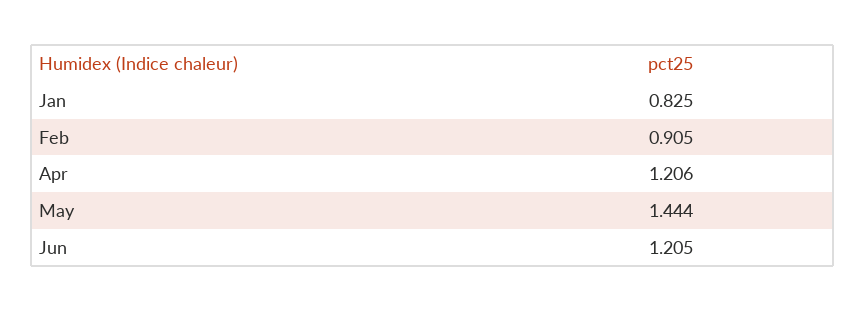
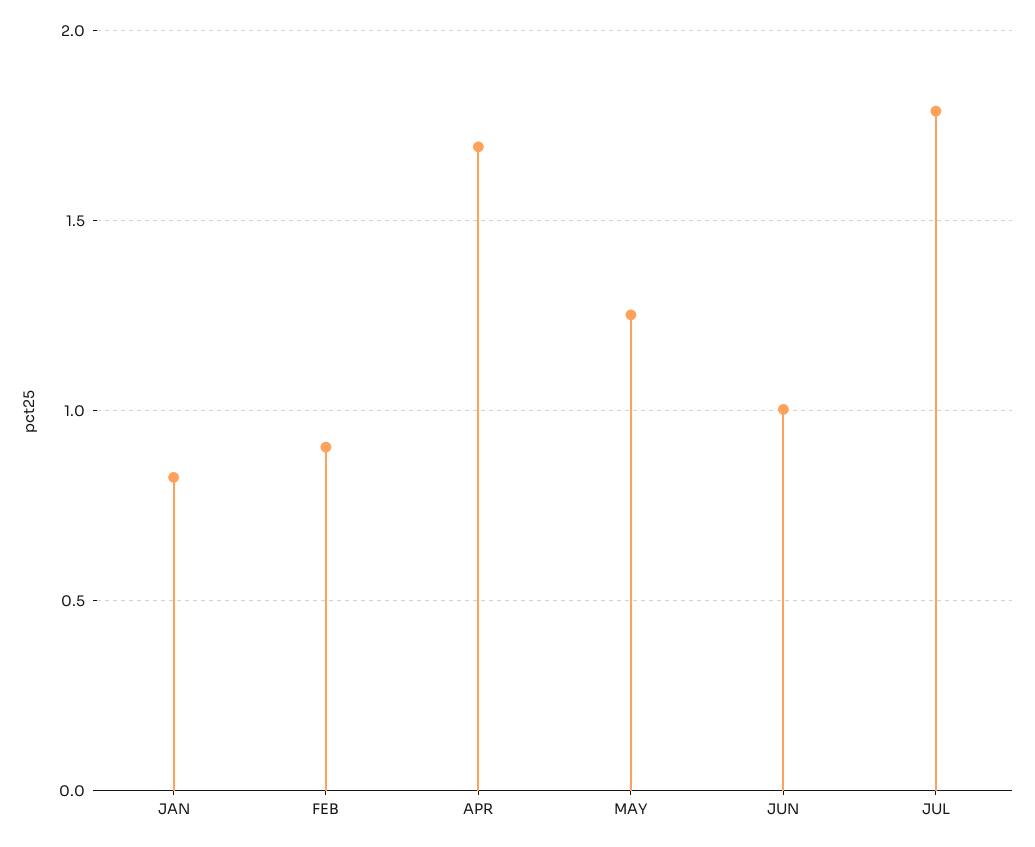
Apr: 1.206 -> 1.7
May: 1.444 -> 1.25
Jun: 1.205 -> 1
JUL: none -> 1.8

